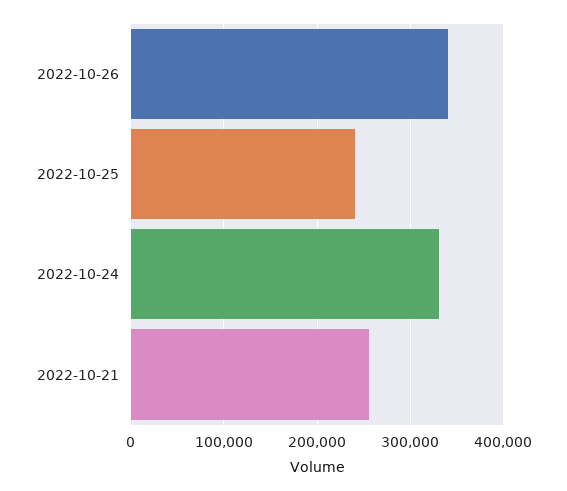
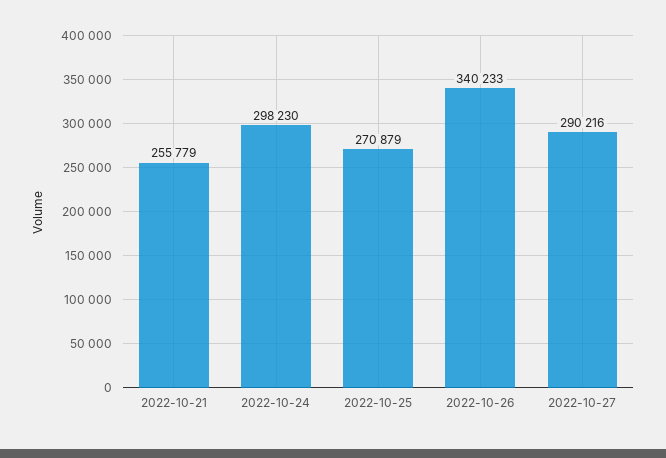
2022-10-25: 240000 -> 270879
2022-10-24: 330000 -> 298230
2022-10-27: none -> 290216

